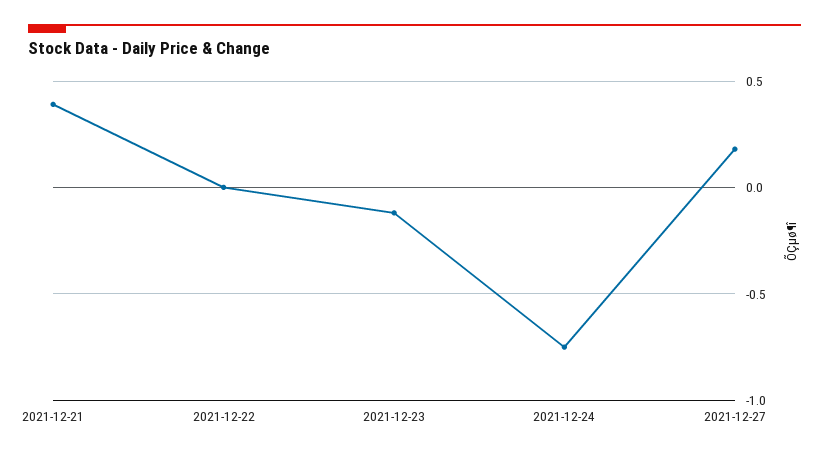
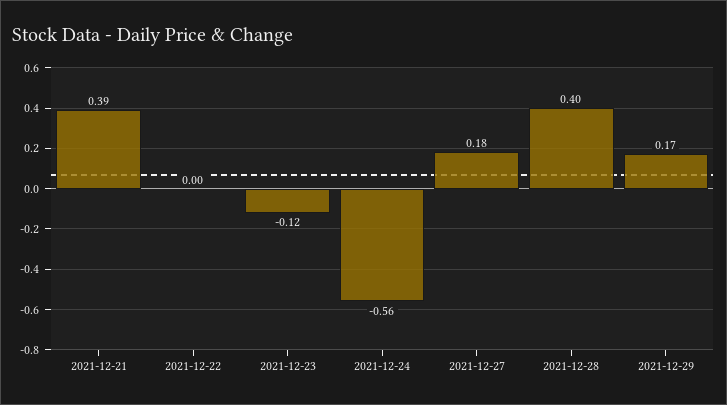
2021-12-24: -0.75 -> -0.56
2021-12-28: none -> 0.4
2021-12-29: none -> 0.17

